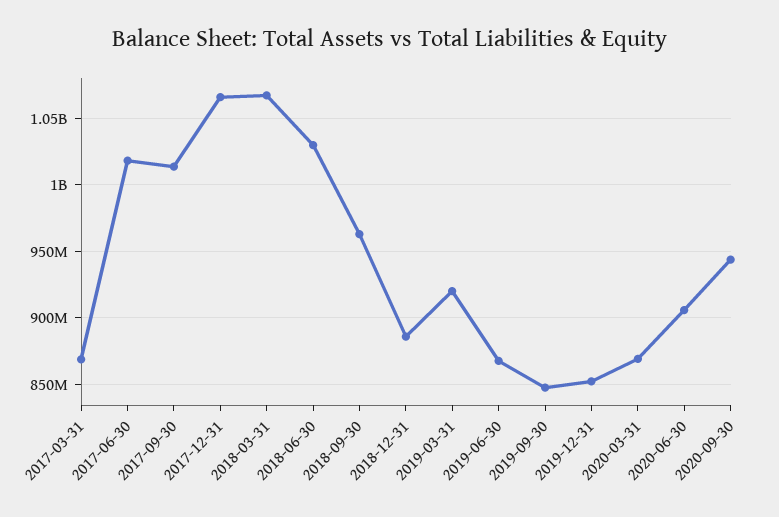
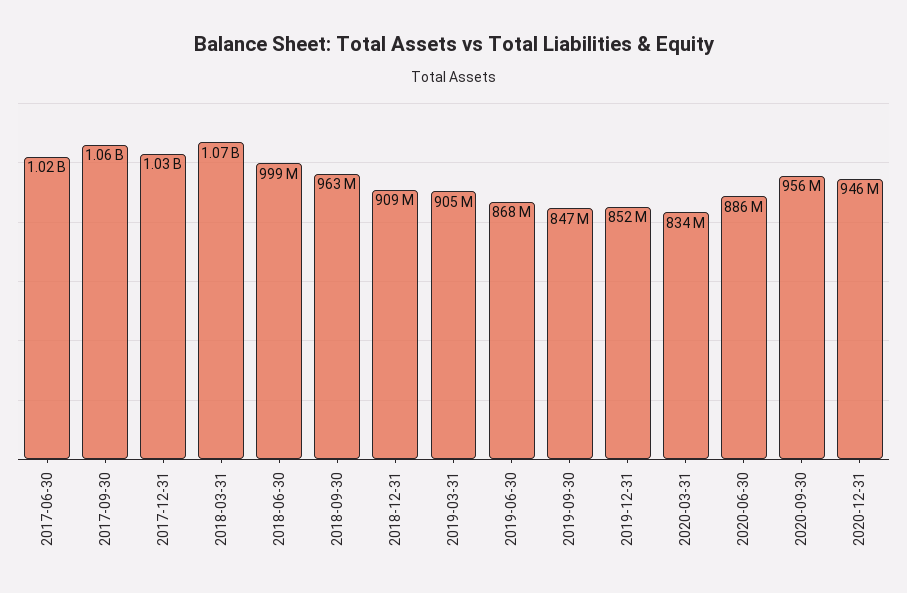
2017-03-31: 870000000 -> none
2017-09-30: 1015000000 -> 1060000000
2017-12-31: 1065000000 -> 1030000000
2018-06-30: 1030000000 -> 999000000
2018-12-31: 885000000 -> 909000000
2019-03-31: 920000000 -> 905000000
2020-03-31: 870000000 -> 834000000
2020-06-30: 905000000 -> 886000000
2020-09-30: 945000000 -> 956000000
2020-12-31: none -> 946000000

